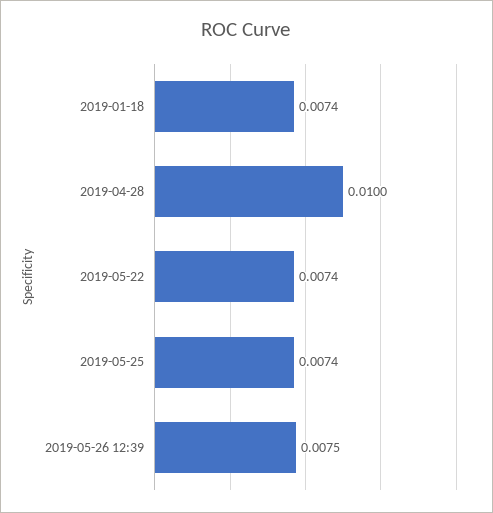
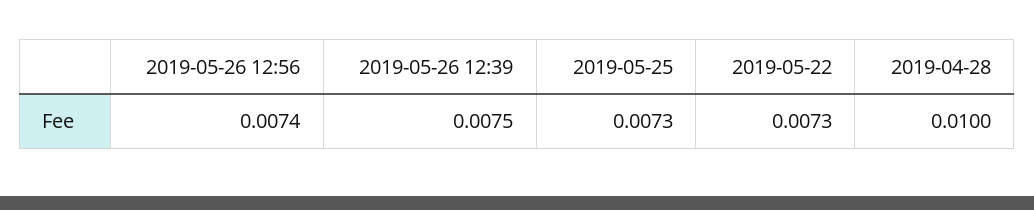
2019-01-18: 0.0074 -> none
2019-05-22: 0.0074 -> 0.0073
2019-05-25: 0.0074 -> 0.0073
2019-05-26 12:56: none -> 0.0074

